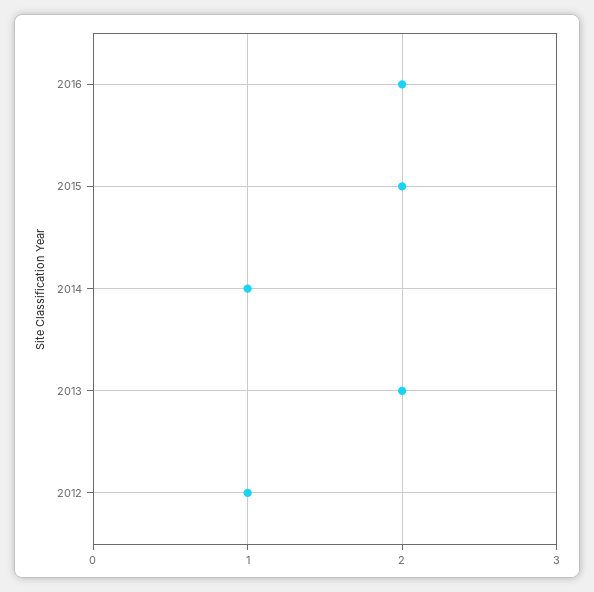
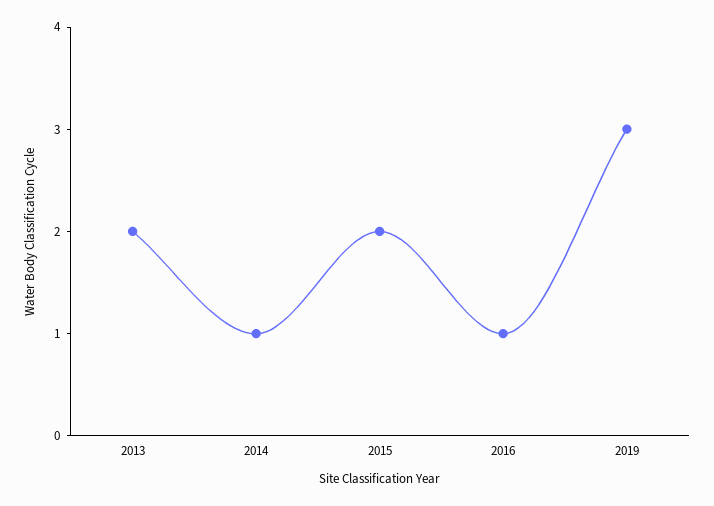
2016: 2 -> 1
2012: 1 -> none
2019: none -> 3

